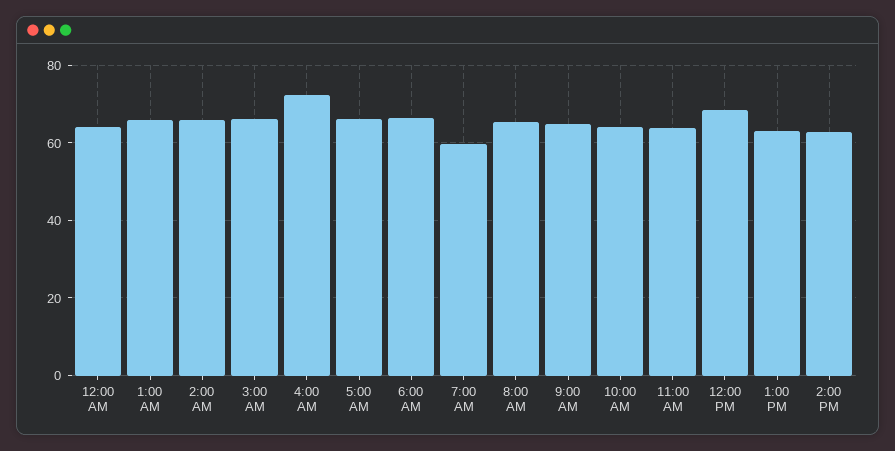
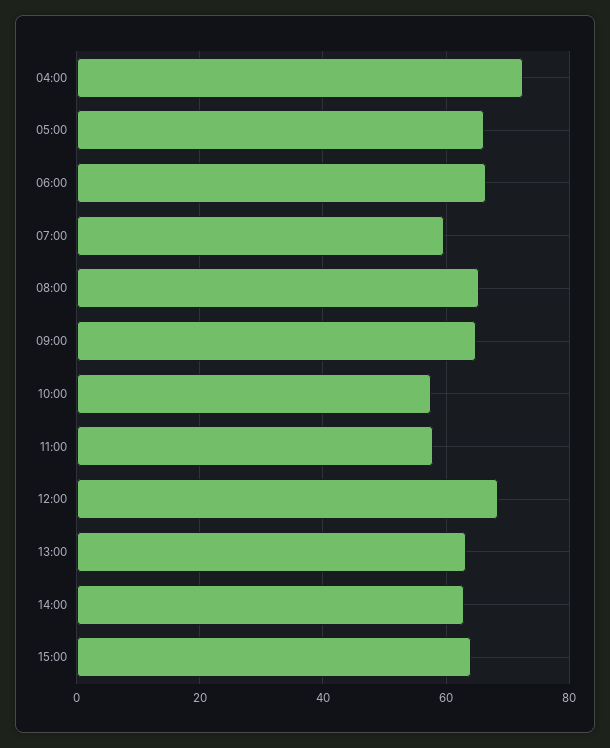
12:00 AM: 64 -> none
1:00 AM: 66 -> none
2:00 AM: 66 -> none
3:00 AM: 66 -> none
10:00 AM: 64 -> 58
11:00 AM: 64 -> 58
15:00: none -> 64

